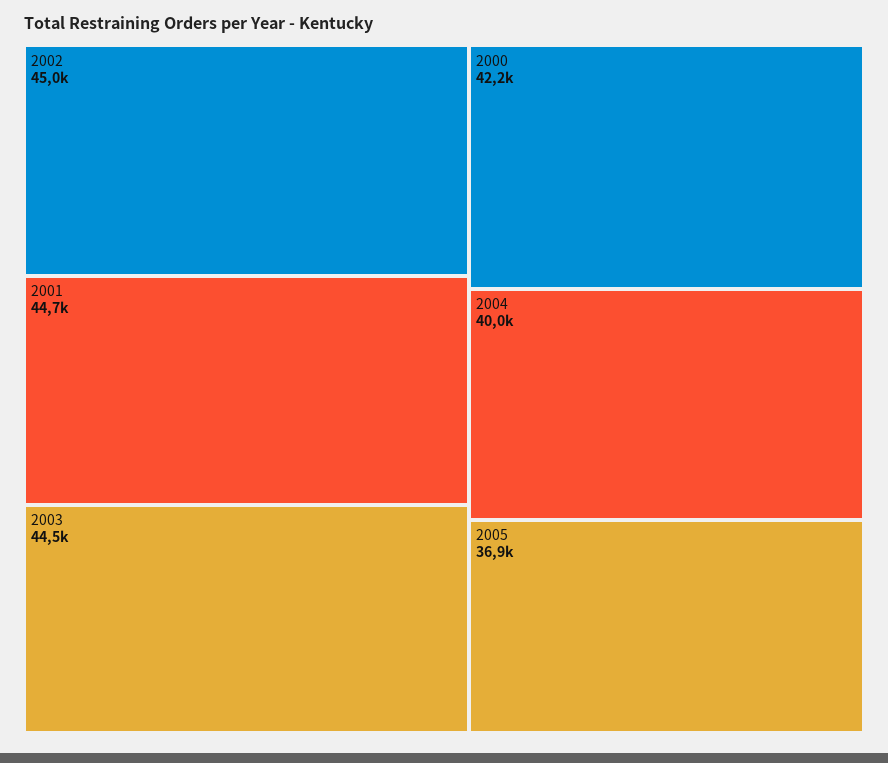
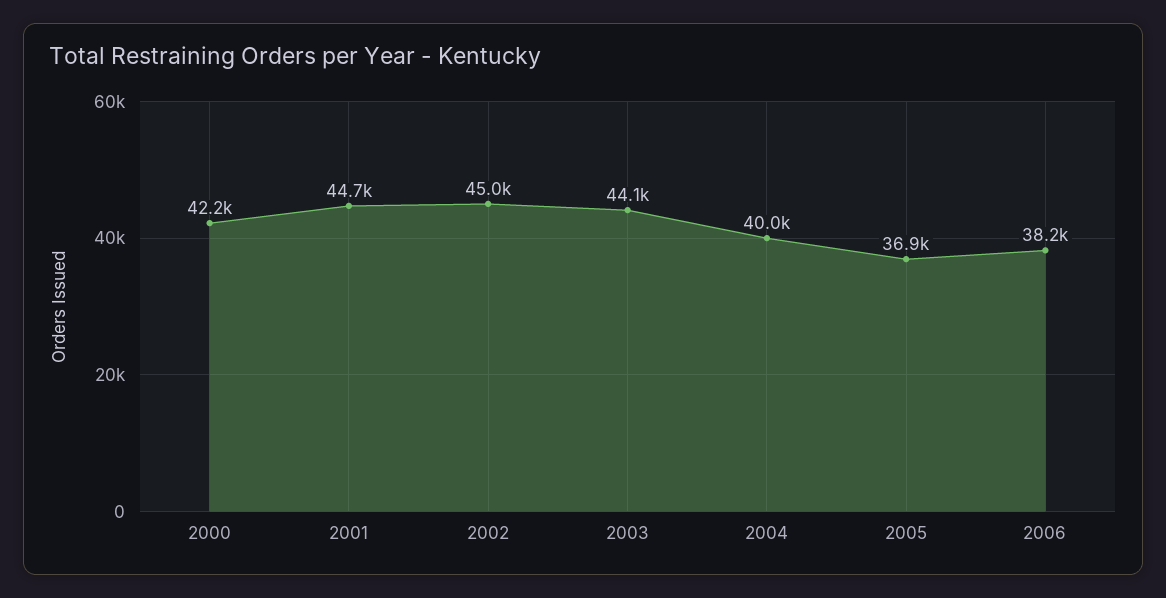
2003: 44500 -> 44100
2006: none -> 38200

